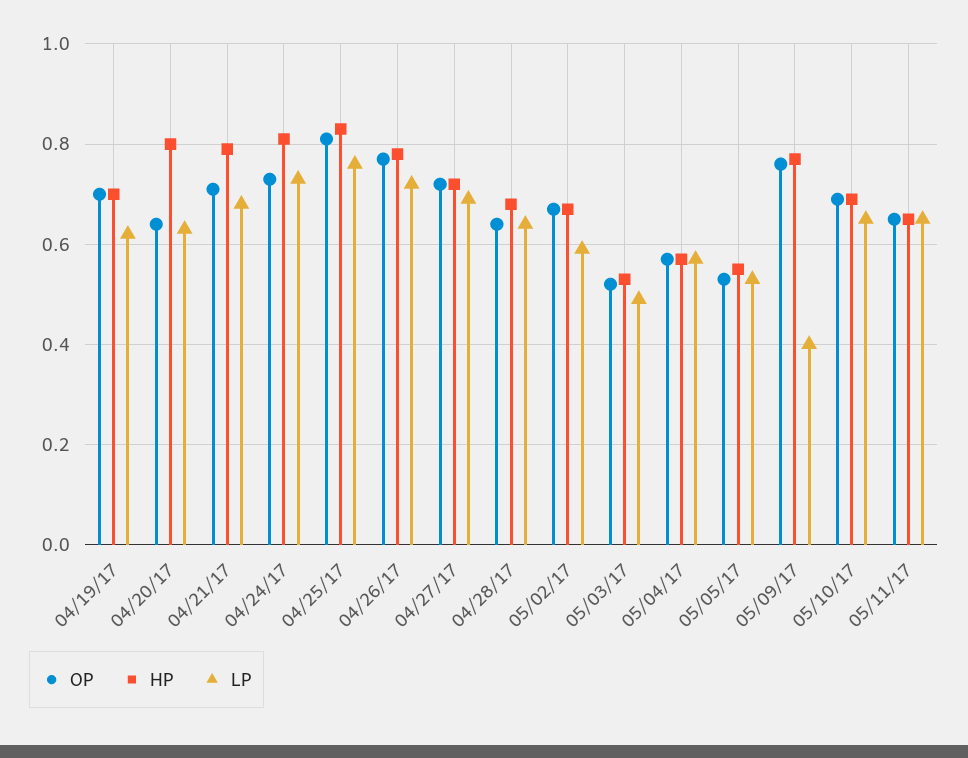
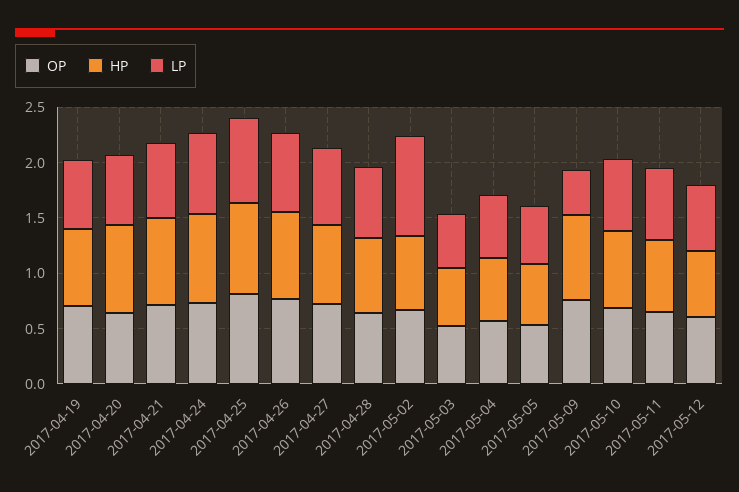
LP, 05/02/17: 0.6 -> 0.9
OP, 2017-05-12: none -> 0.6
HP, 2017-05-12: none -> 0.6
LP, 2017-05-12: none -> 0.6

